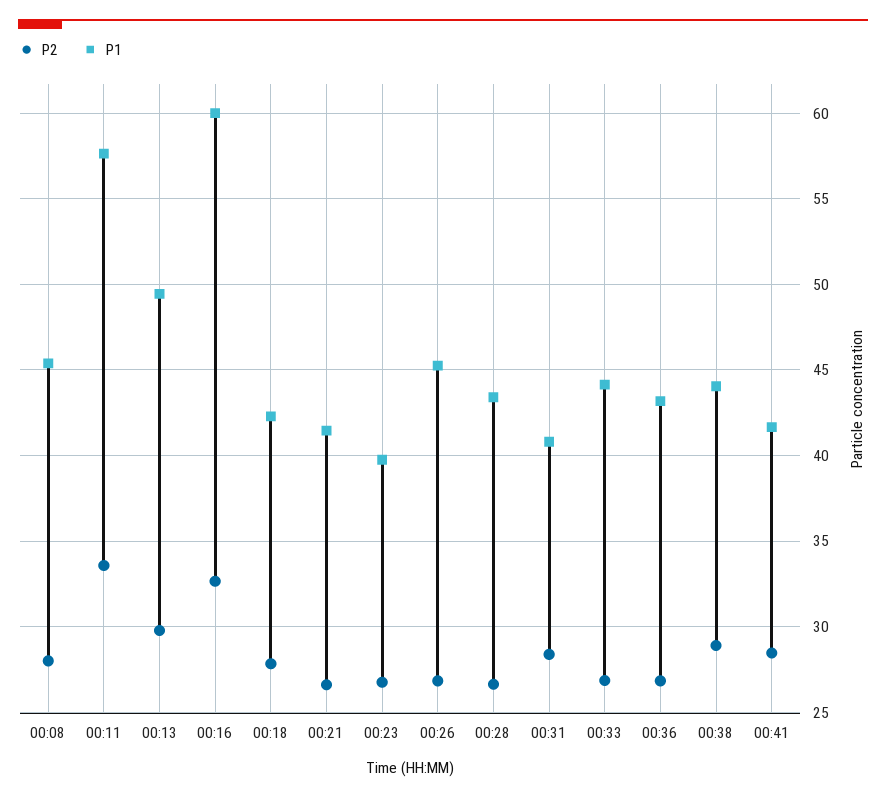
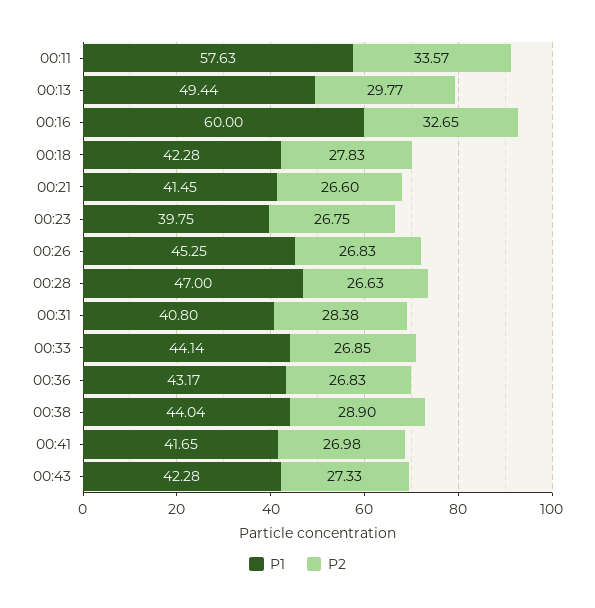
P2, 00:08: 28 -> none
P1, 00:08: 45.5 -> none
P1, 00:28: 43.5 -> 47
P2, 00:41: 28.5 -> 26.98
P1, 00:43: none -> 42.28
P2, 00:43: none -> 27.33

